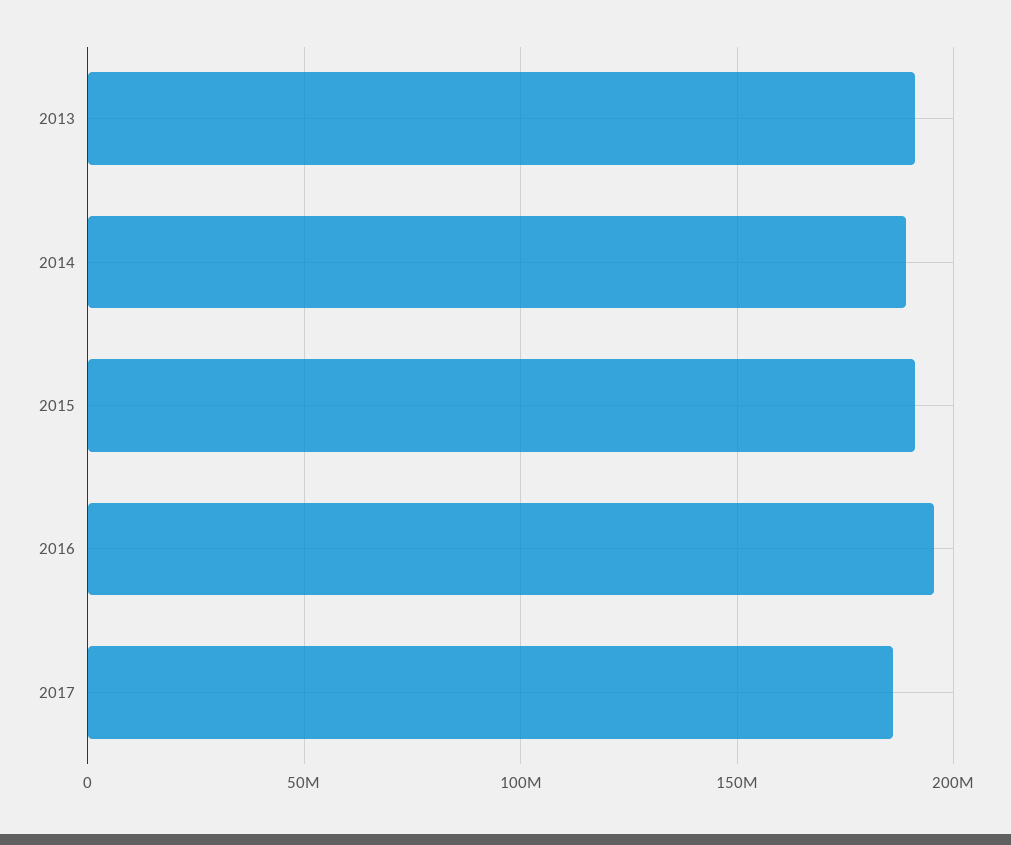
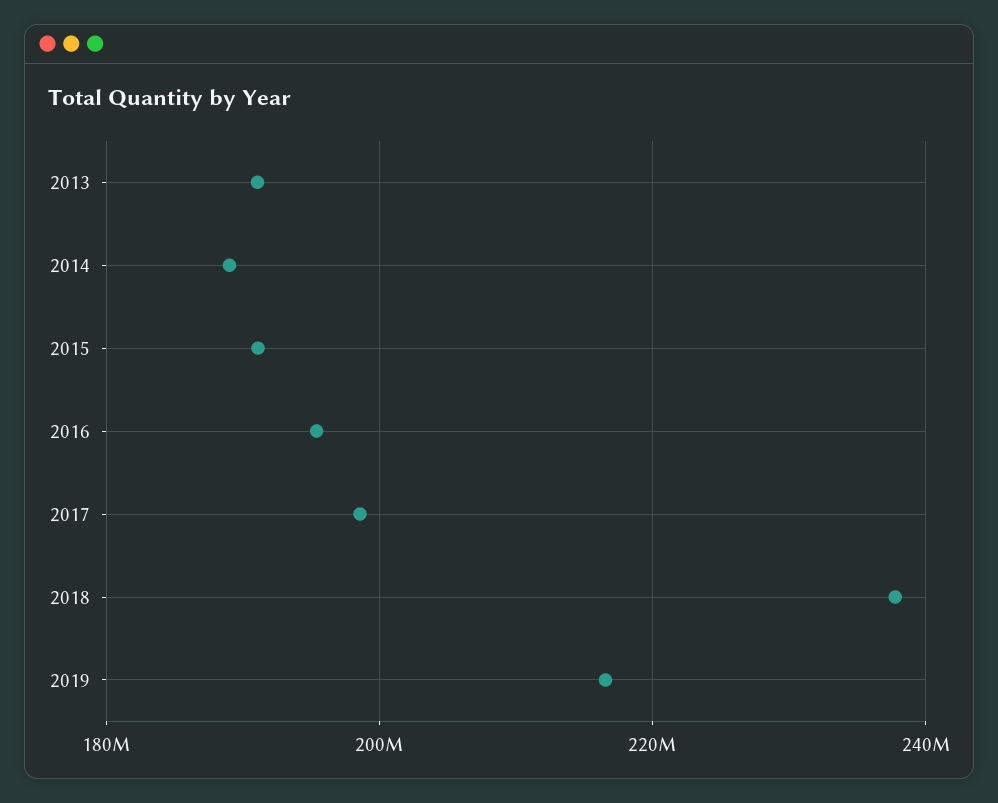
2017: 185000000 -> 198000000
2018: none -> 238000000
2019: none -> 216000000

